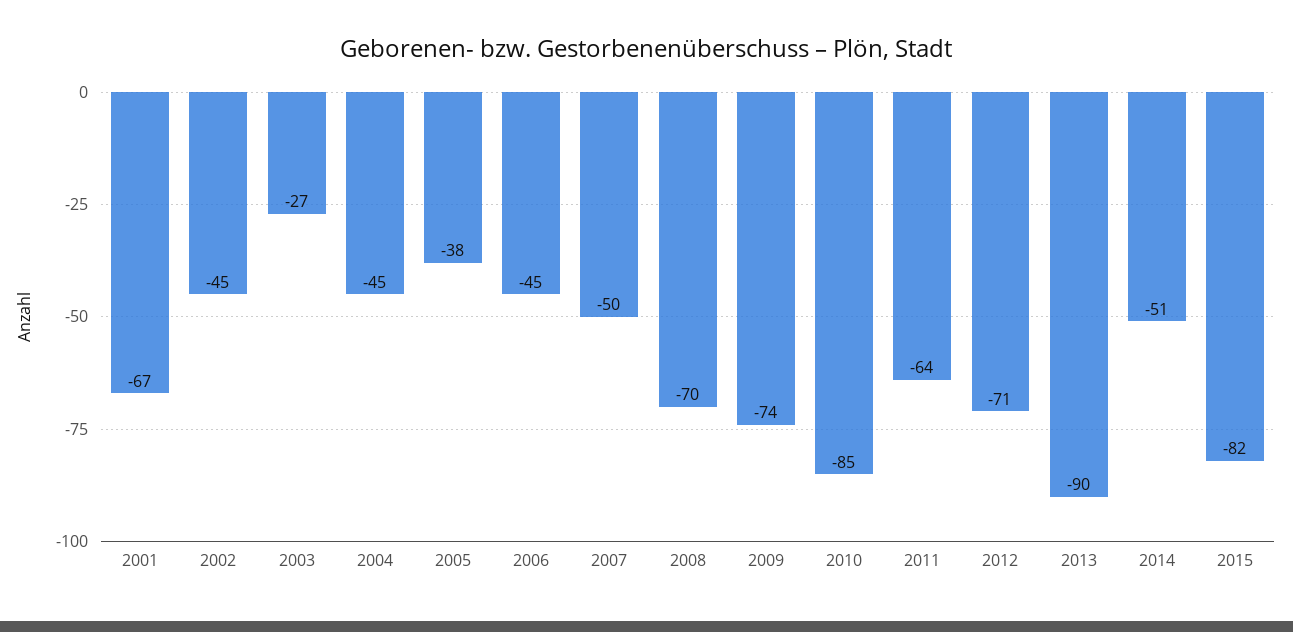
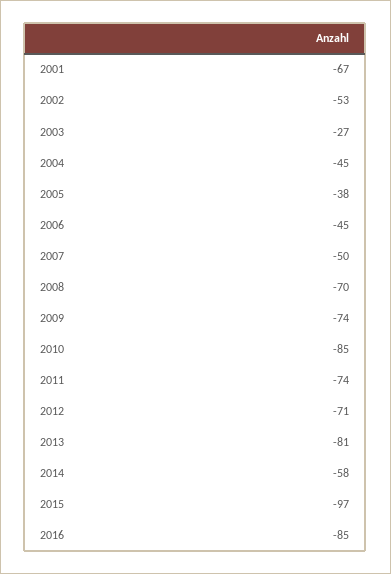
2002: -45 -> -53
2011: -64 -> -74
2013: -90 -> -81
2014: -51 -> -58
2015: -82 -> -97
2016: none -> -85

